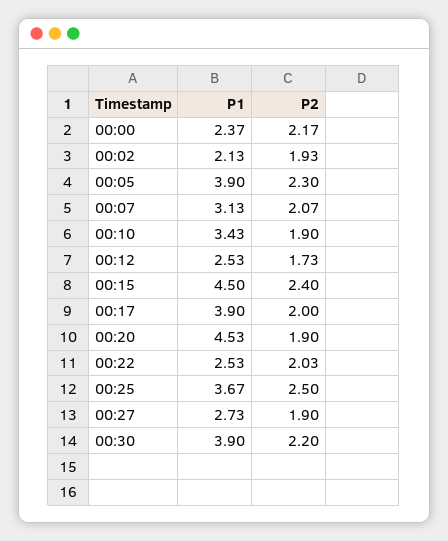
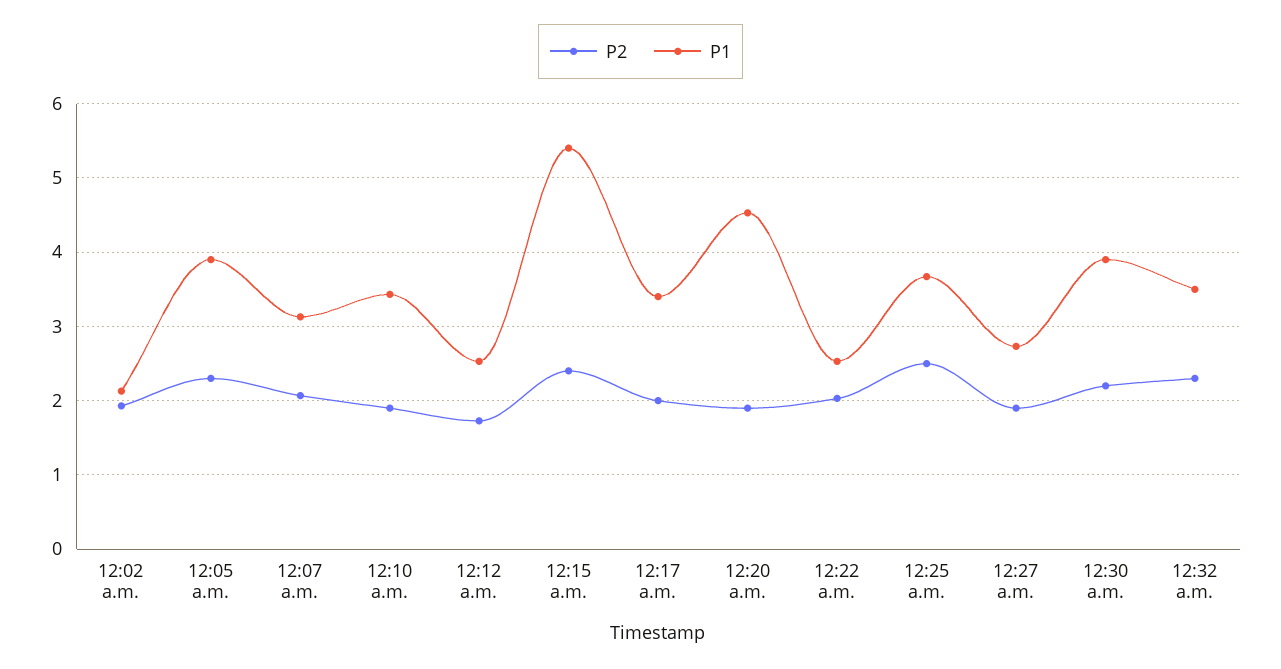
P1, 00:00: 2.37 -> none
P2, 00:00: 2.17 -> none
P1, 00:15: 4.5 -> 5.4
P1, 00:17: 3.9 -> 3.4
P2, 12:32 a.m.: none -> 2.3
P1, 12:32 a.m.: none -> 3.5

